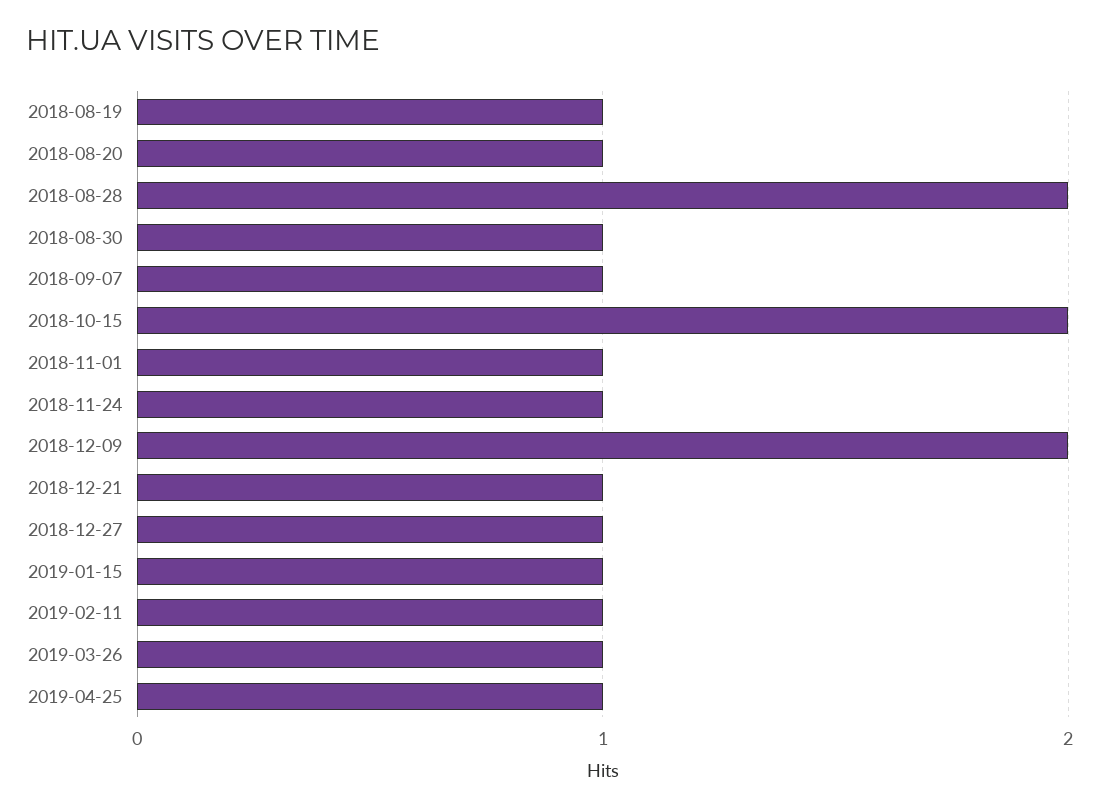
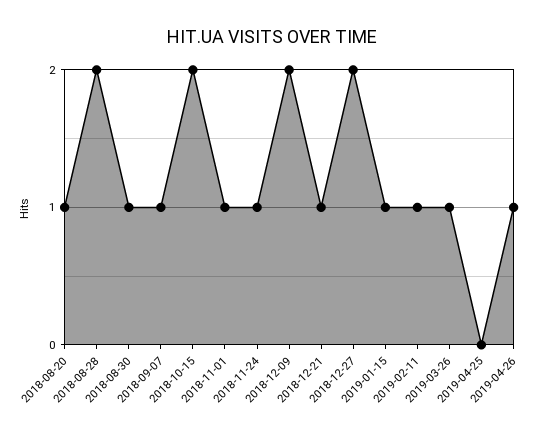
2018-08-19: 1 -> none
2018-12-27: 1 -> 2
2019-04-25: 1 -> 0
2019-04-26: none -> 1

